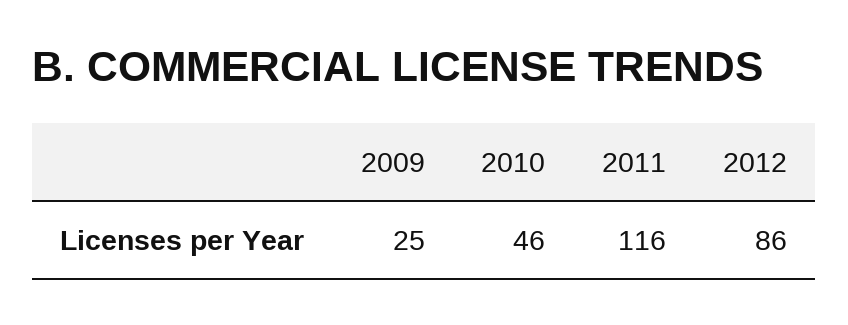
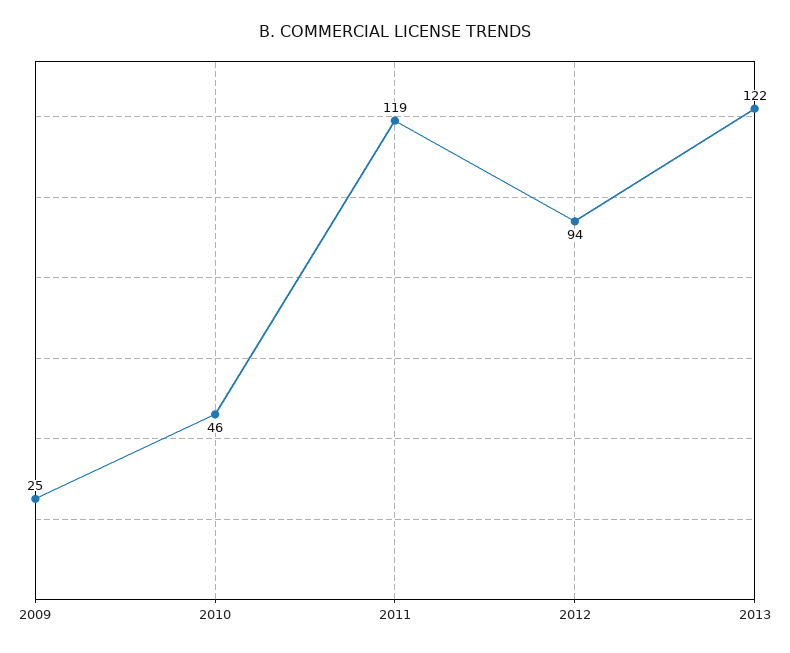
2011: 116 -> 119
2012: 86 -> 94
2013: none -> 122

